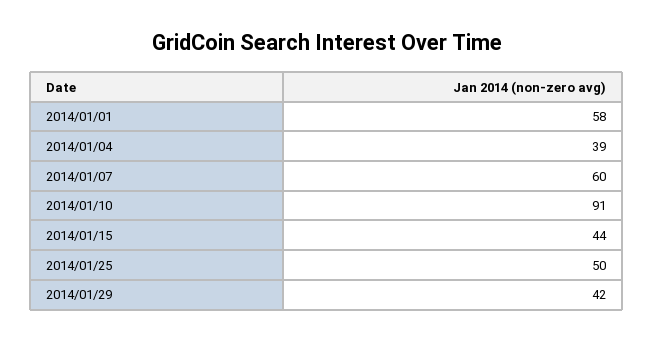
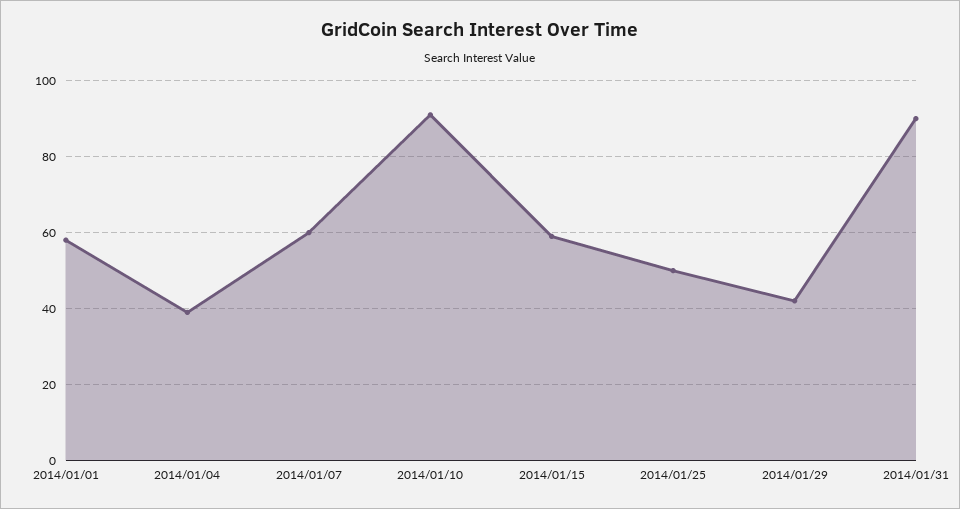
2014/01/15: 44 -> 60
2014/01/31: none -> 90

